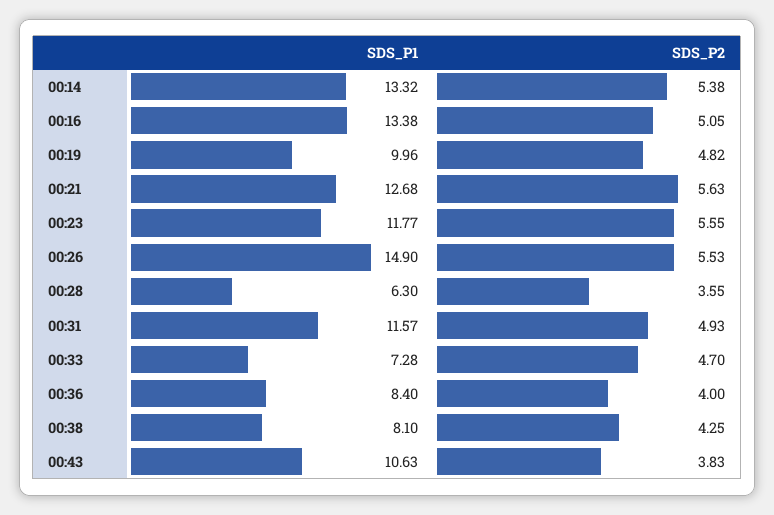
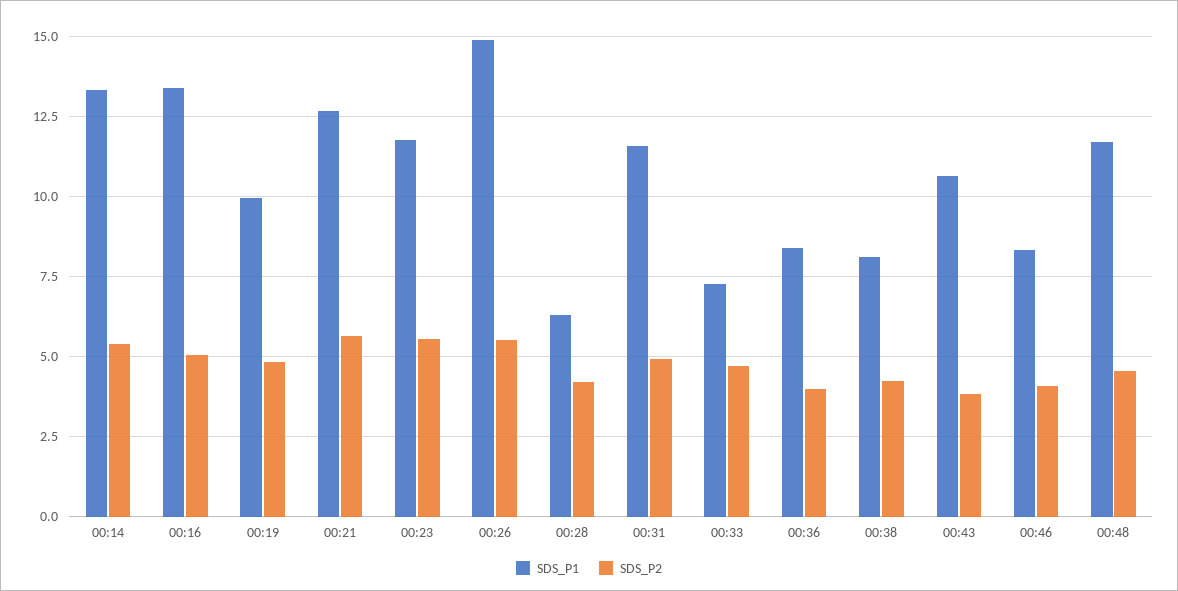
SDS_P2, 00:28: 3.55 -> 4.25
SDS_P1, 00:46: none -> 8.25
SDS_P2, 00:46: none -> 4
SDS_P1, 00:48: none -> 11.75
SDS_P2, 00:48: none -> 4.5

